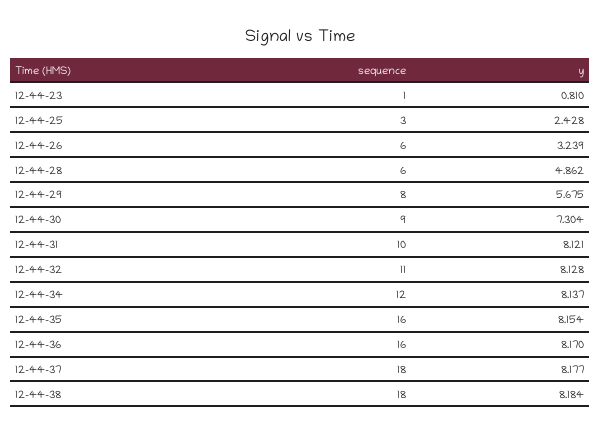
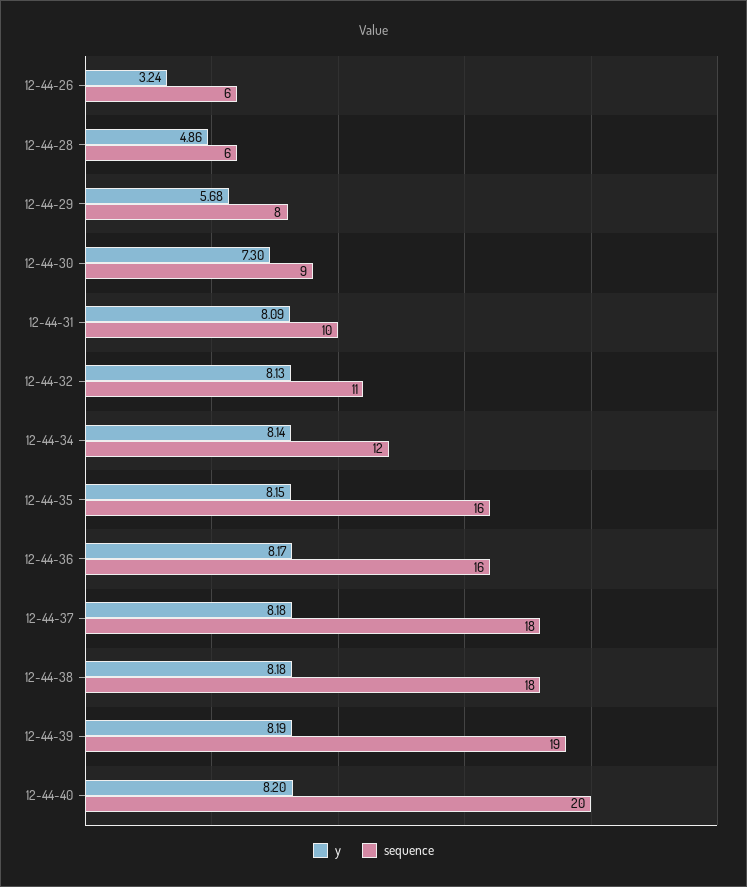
sequence, 12-44-23: 1 -> none
y, 12-44-23: 0.81 -> none
sequence, 12-44-25: 3 -> none
y, 12-44-25: 2.428 -> none
y, 12-44-31: 8.121 -> 8.09
y, 12-44-39: none -> 8.19
sequence, 12-44-39: none -> 19
y, 12-44-40: none -> 8.2
sequence, 12-44-40: none -> 20

